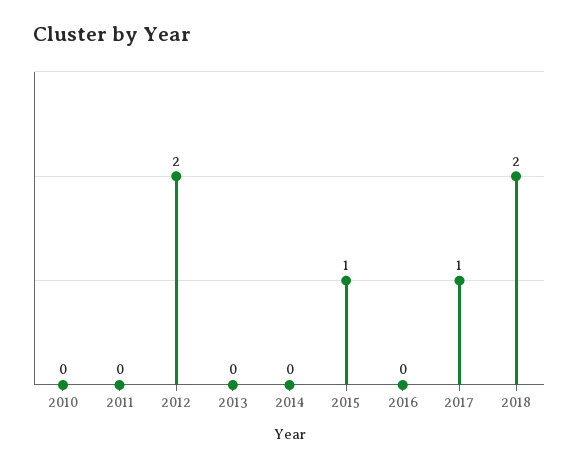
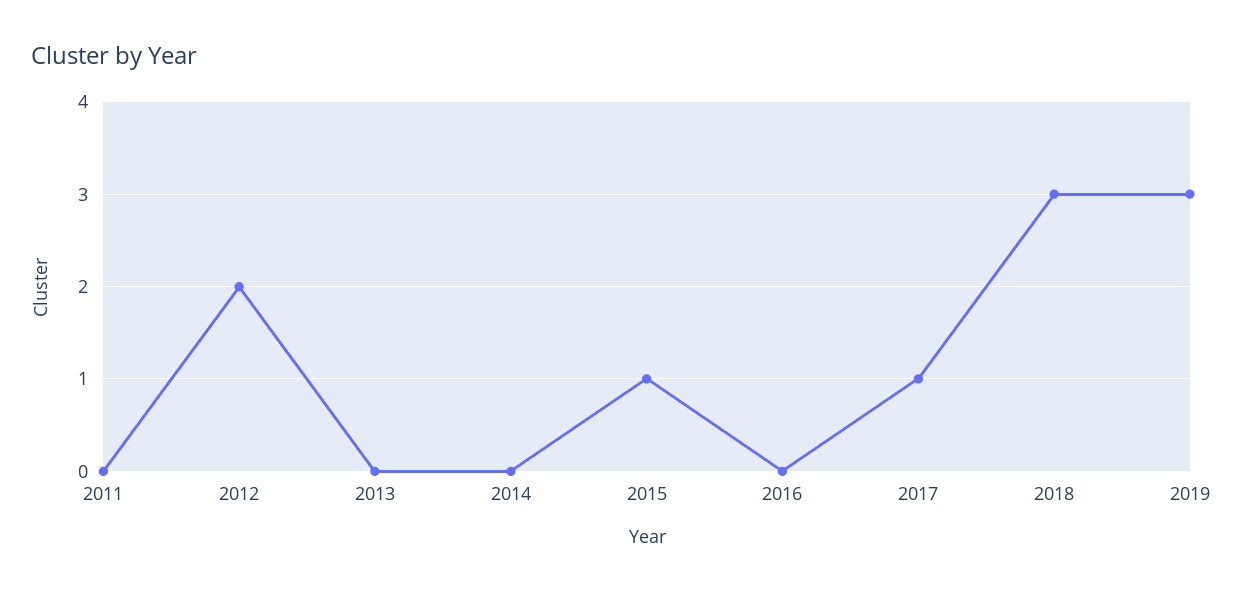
2010: 0 -> none
2018: 2 -> 3
2019: none -> 3

